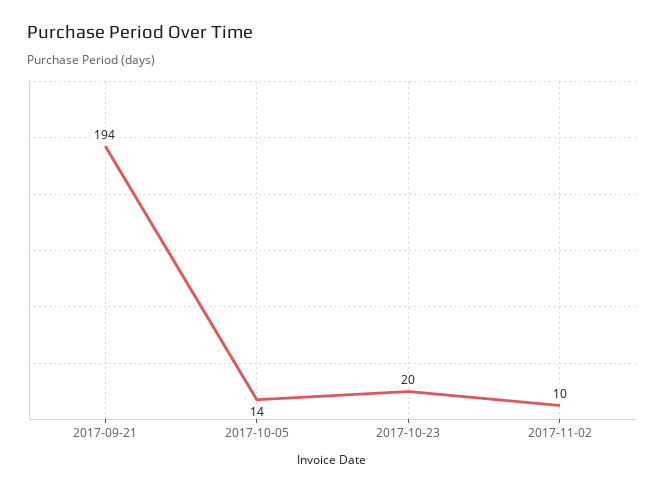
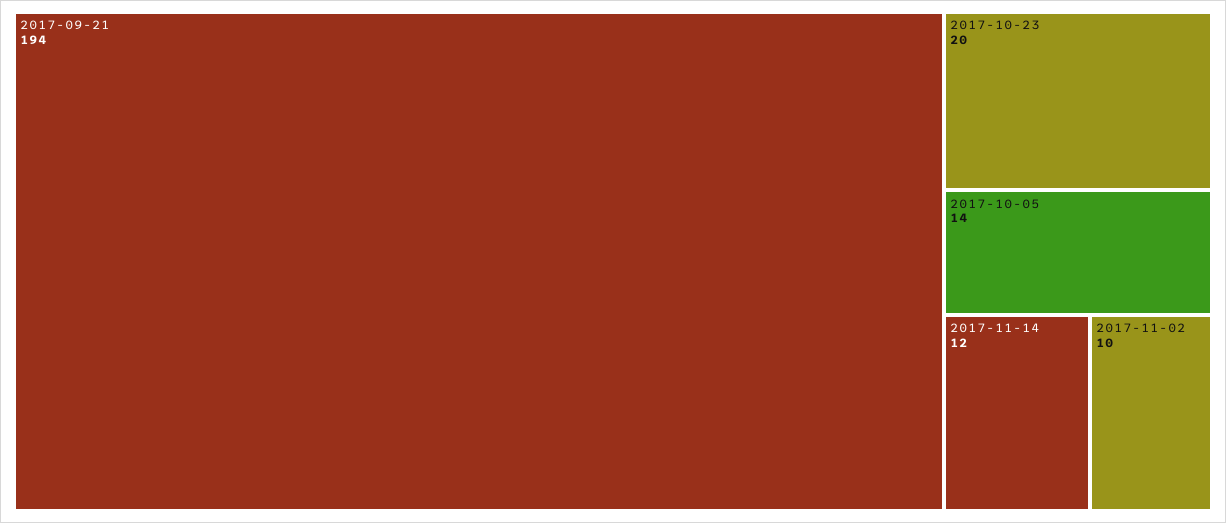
2017-11-14: none -> 12

